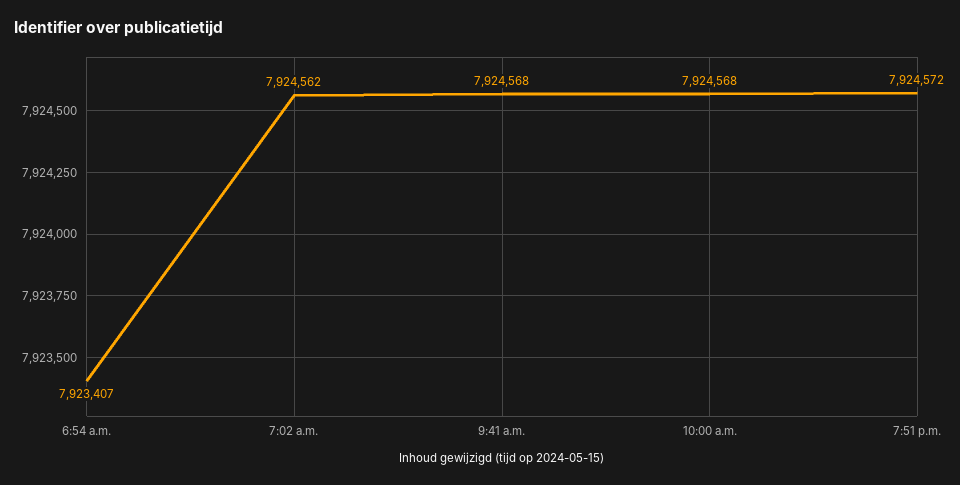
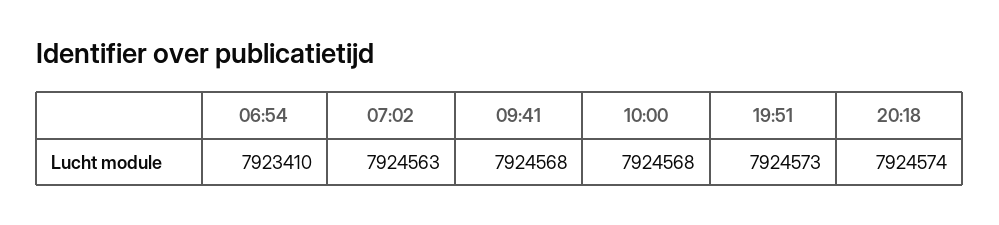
6:54 a.m.: 7923407 -> 7923410
7:02 a.m.: 7924562 -> 7924563
7:51 p.m.: 7924572 -> 7924573
20:18: none -> 7924574

